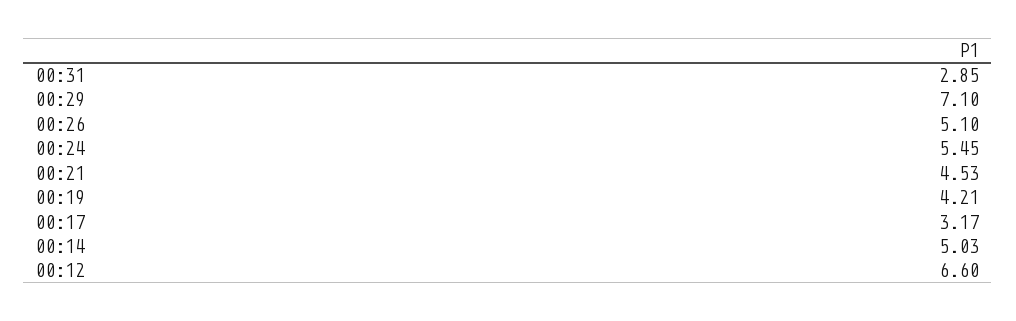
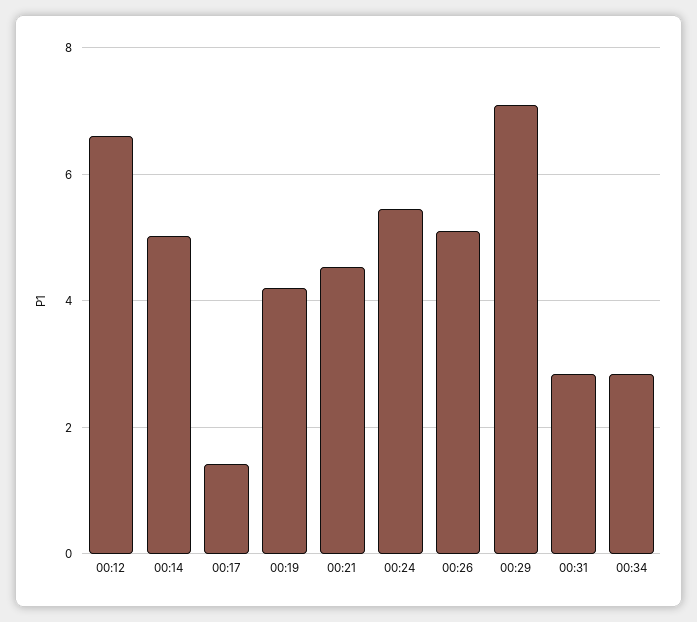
00:17: 3.17 -> 1.4
00:34: none -> 2.8

